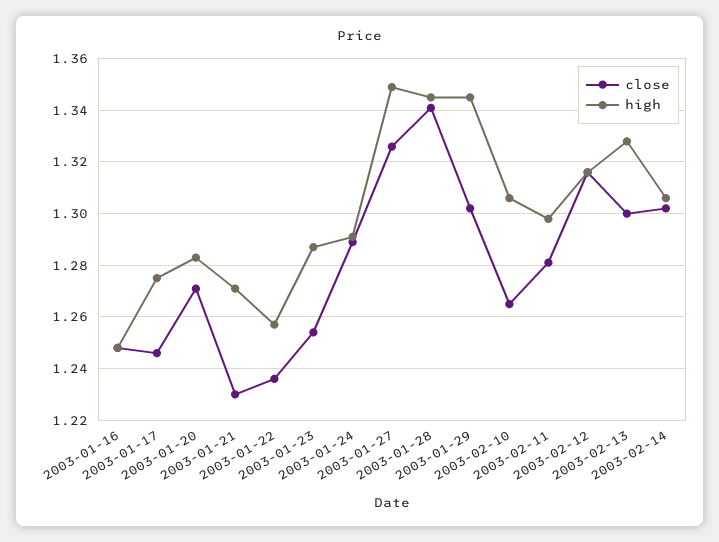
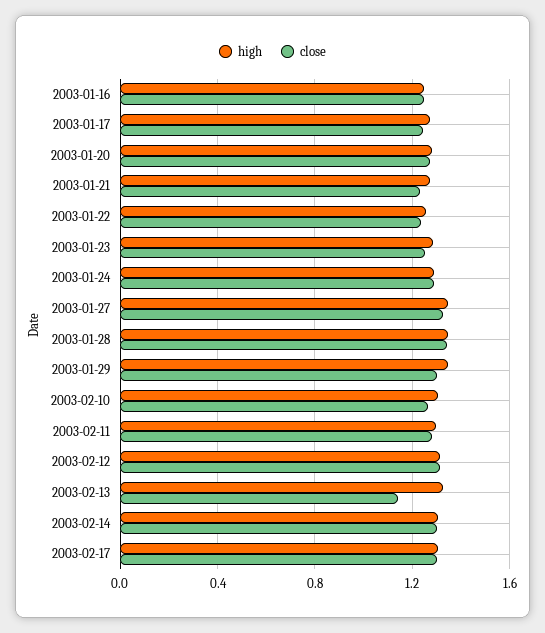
close, 2003-02-13: 1.3 -> 1.15
high, 2003-02-17: none -> 1.3
close, 2003-02-17: none -> 1.3

